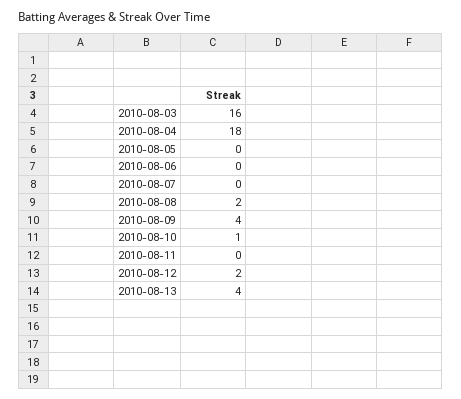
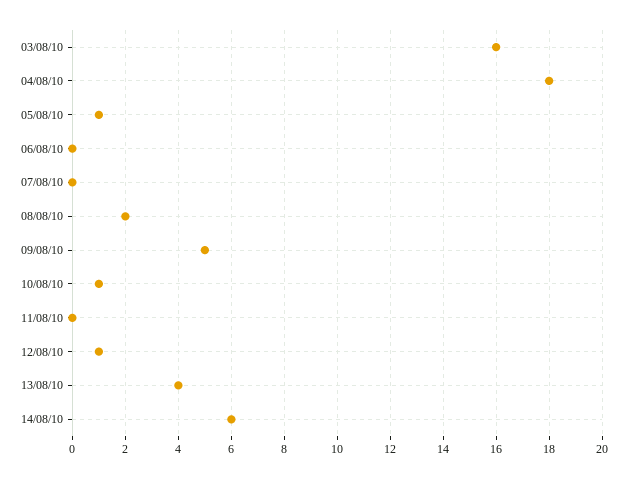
2010-08-05: 0 -> 1
2010-08-09: 4 -> 5
2010-08-12: 2 -> 1
14/08/10: none -> 6

